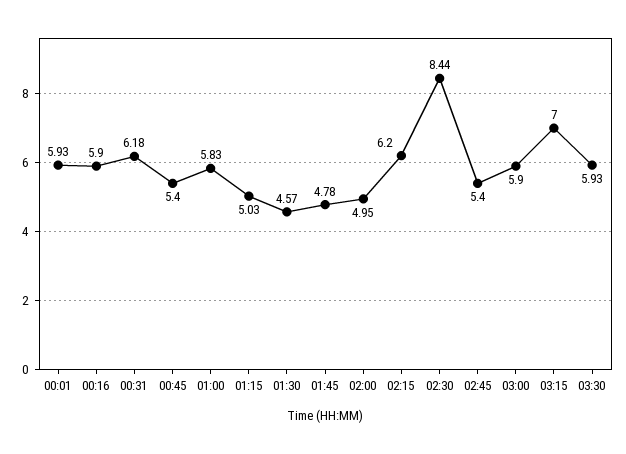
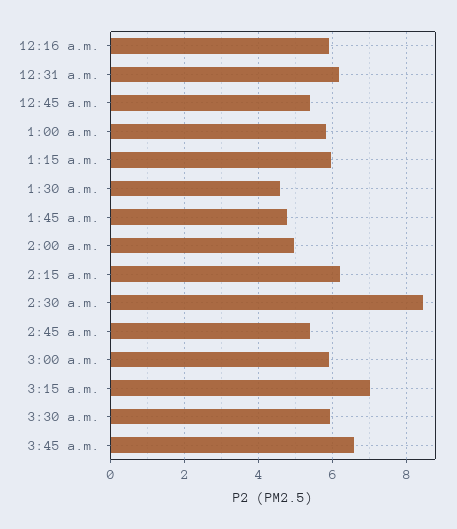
00:01: 5.93 -> none
01:15: 5.03 -> 6
3:45 a.m.: none -> 6.6

